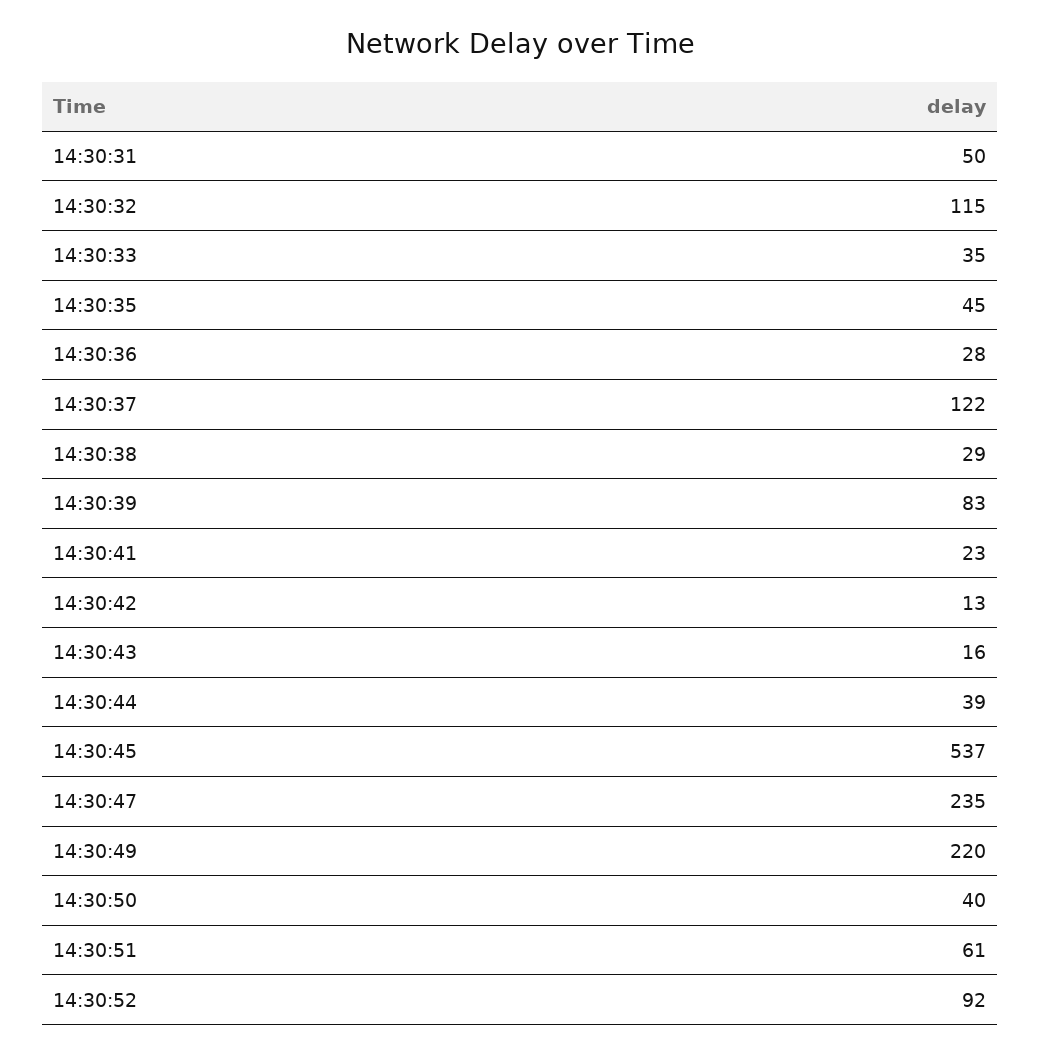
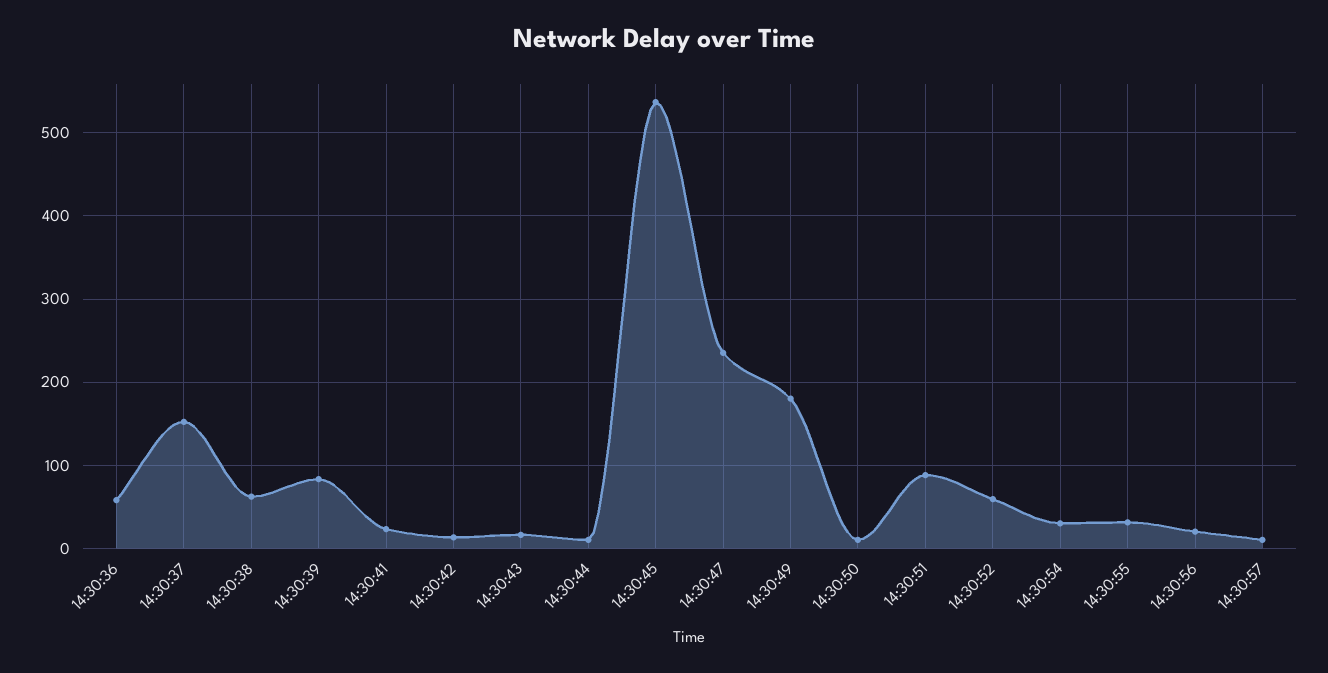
14:30:31: 50 -> none
14:30:32: 115 -> none
14:30:33: 35 -> none
14:30:35: 45 -> none
14:30:36: 28 -> 60
14:30:37: 122 -> 150
14:30:38: 29 -> 60
14:30:44: 39 -> 10
14:30:49: 220 -> 180
14:30:50: 40 -> 10
14:30:51: 61 -> 90
14:30:52: 92 -> 60
14:30:54: none -> 30
14:30:55: none -> 30
14:30:56: none -> 20
14:30:57: none -> 10

